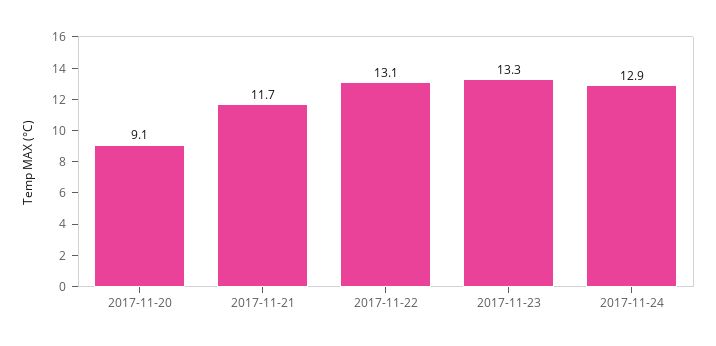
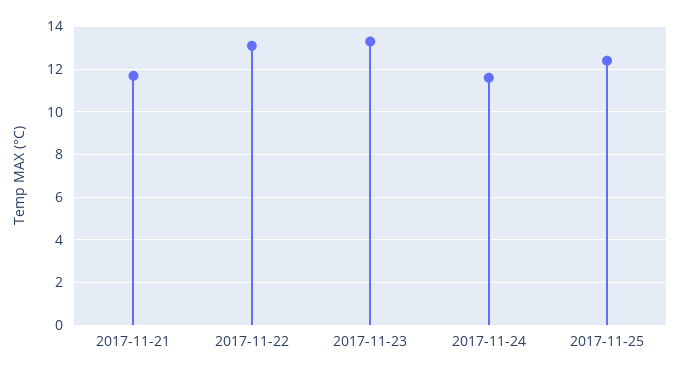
2017-11-20: 9.1 -> none
2017-11-24: 12.9 -> 11.5
2017-11-25: none -> 12.5

